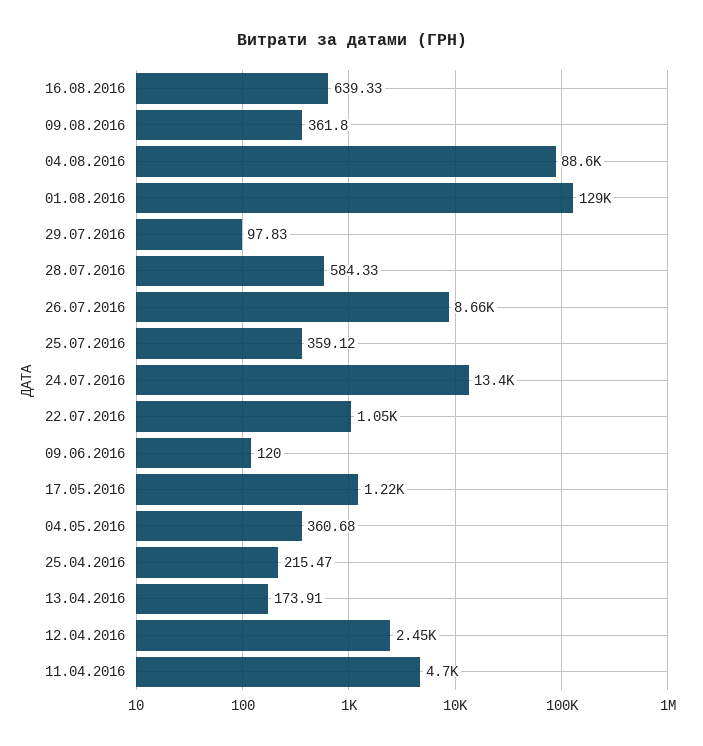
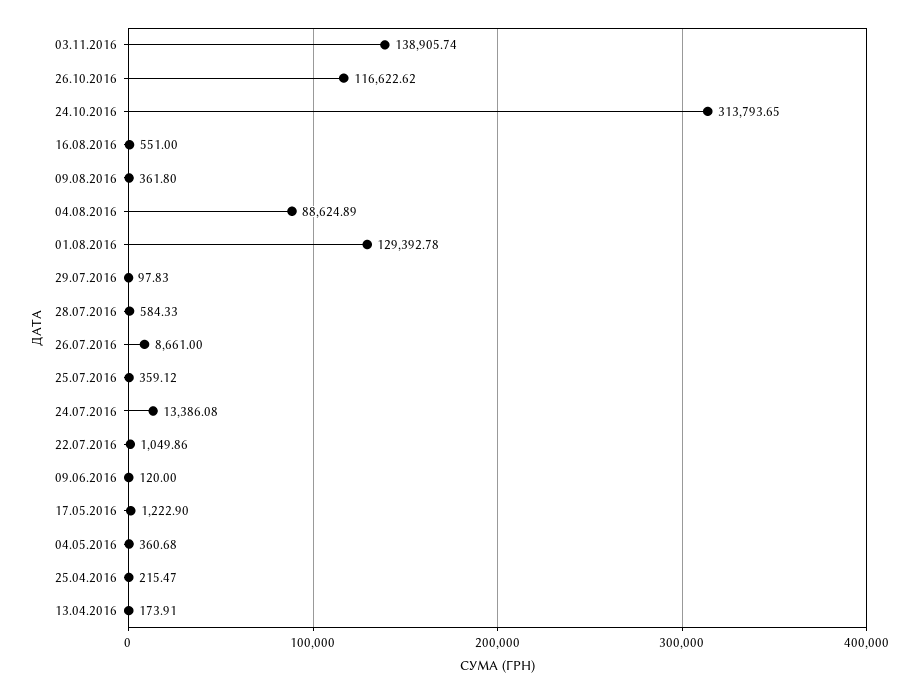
16.08.2016: 639.33 -> 551
12.04.2016: 2450 -> none
11.04.2016: 4700 -> none
03.11.2016: none -> 138905.74
26.10.2016: none -> 116622.62
24.10.2016: none -> 313793.65

